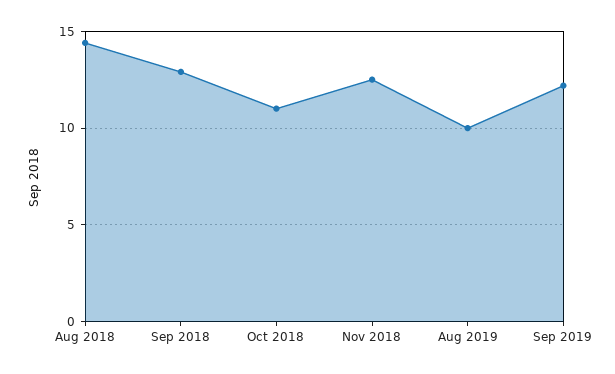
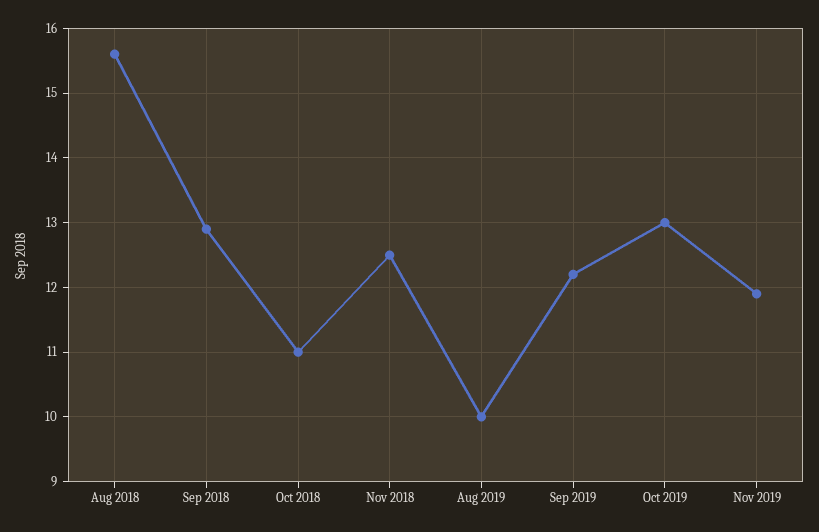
Aug 2018: 14.5 -> 15.6
Oct 2019: none -> 13
Nov 2019: none -> 11.9

